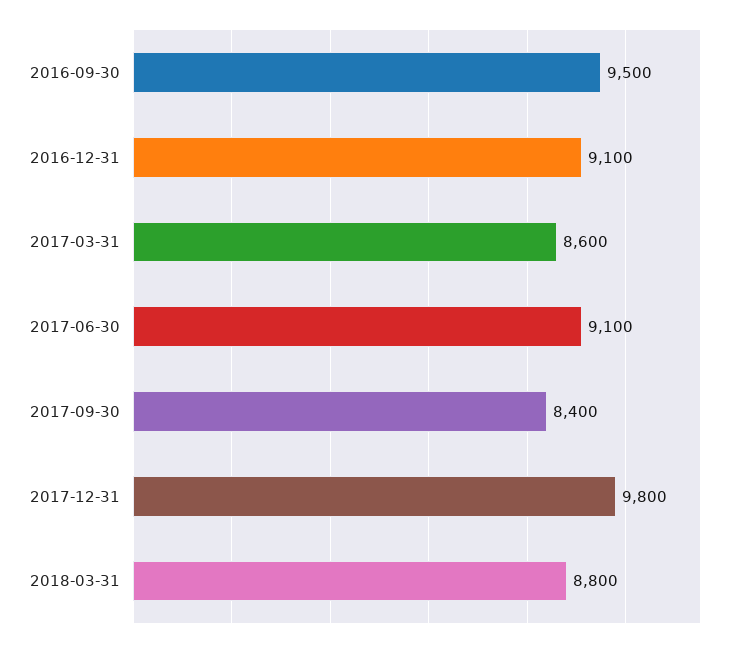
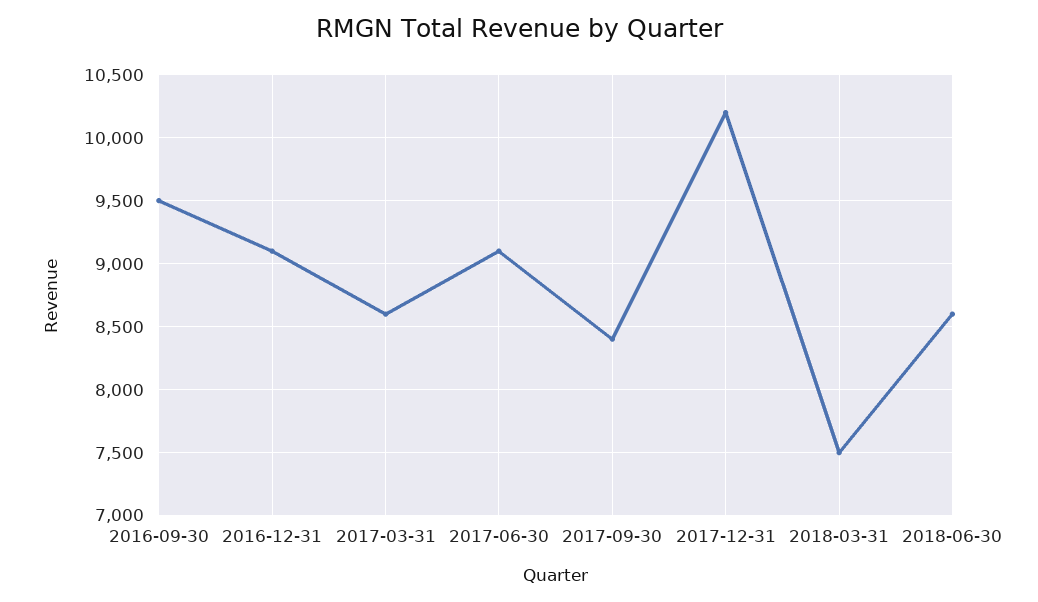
2017-12-31: 9800 -> 10200
2018-03-31: 8800 -> 7500
2018-06-30: none -> 8600

